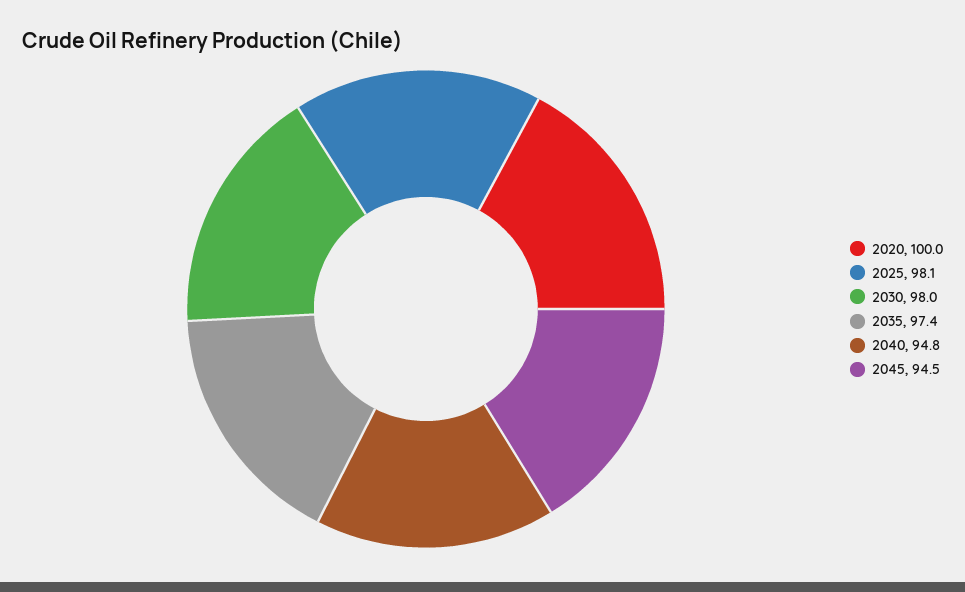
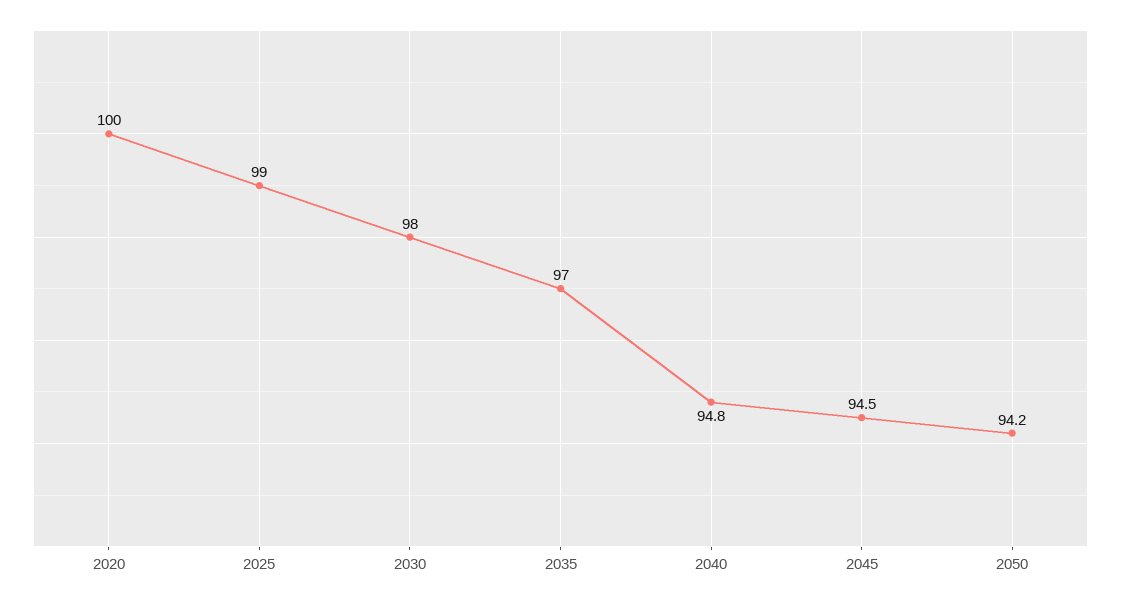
2025: 98.1 -> 99
2035: 97.4 -> 97
2050: none -> 94.2

